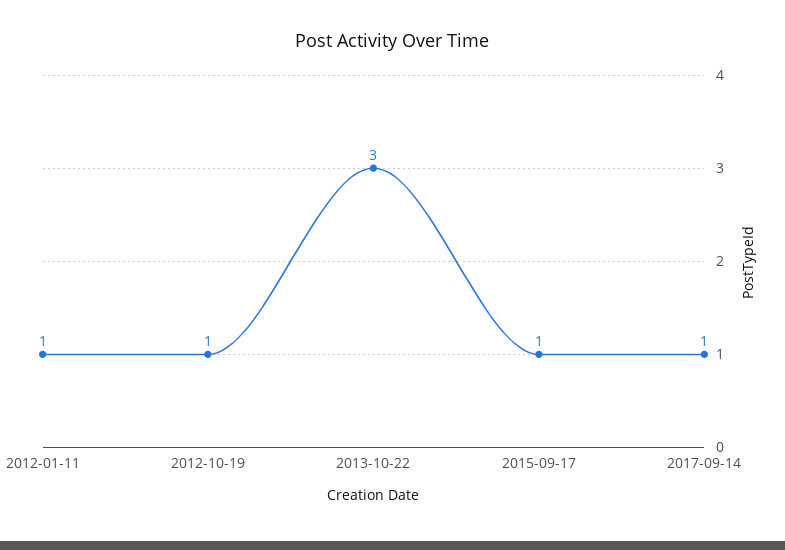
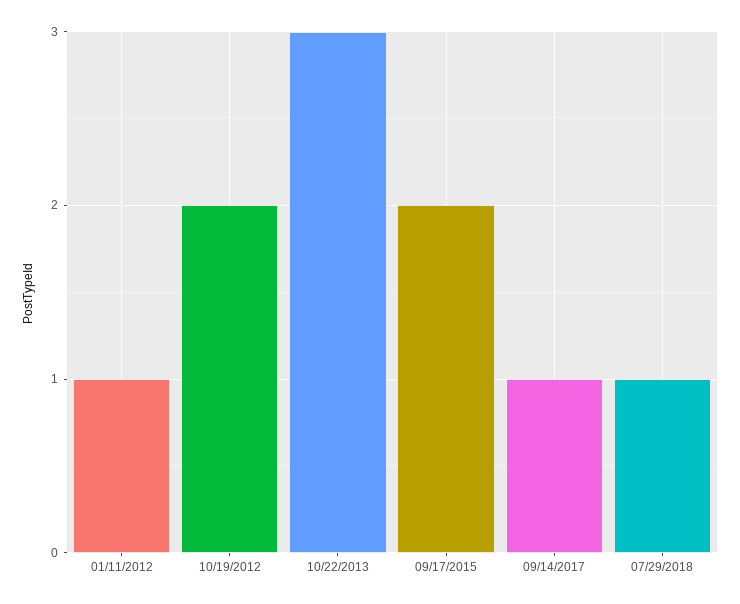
2012-10-19: 1 -> 2
2015-09-17: 1 -> 2
07/29/2018: none -> 1

